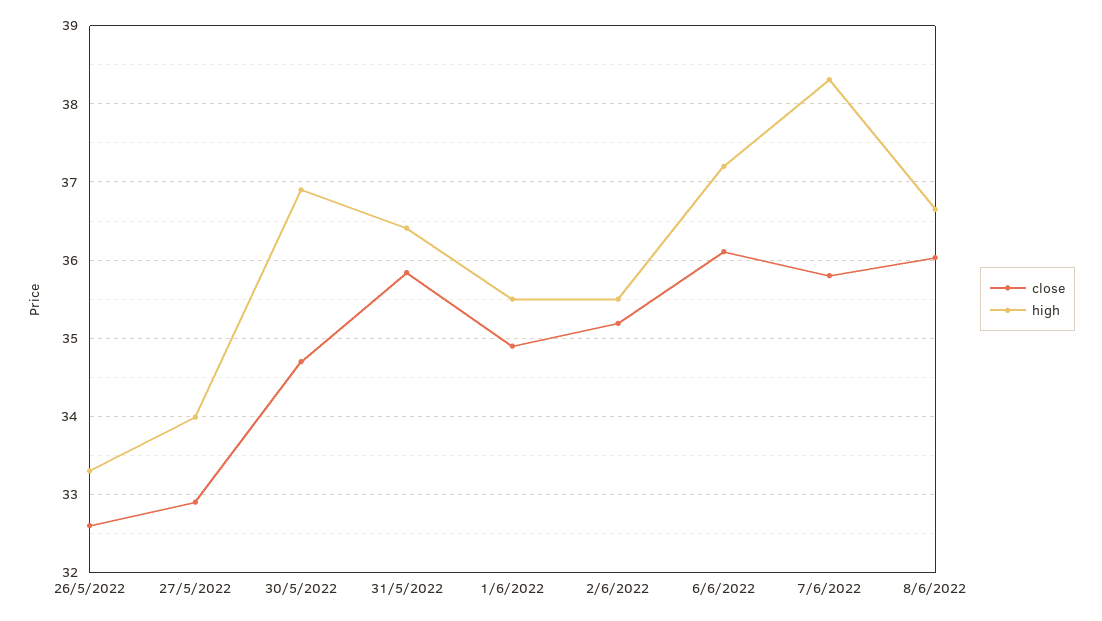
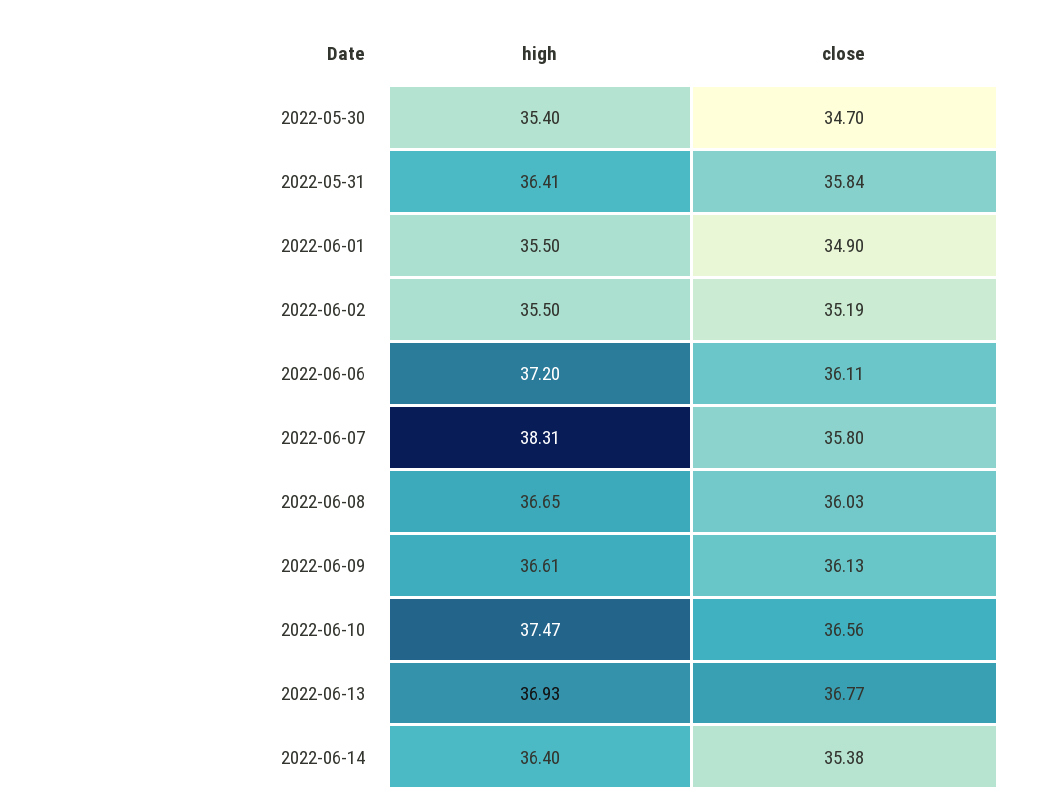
close, 26/5/2022: 32.6 -> none
high, 26/5/2022: 33.3 -> none
close, 27/5/2022: 32.9 -> none
high, 27/5/2022: 34 -> none
high, 30/5/2022: 36.9 -> 35.4
high, 2022-06-09: none -> 36.61
close, 2022-06-09: none -> 36.13
high, 2022-06-10: none -> 37.47
close, 2022-06-10: none -> 36.56
high, 2022-06-13: none -> 36.93
close, 2022-06-13: none -> 36.77
high, 2022-06-14: none -> 36.4
close, 2022-06-14: none -> 35.38

